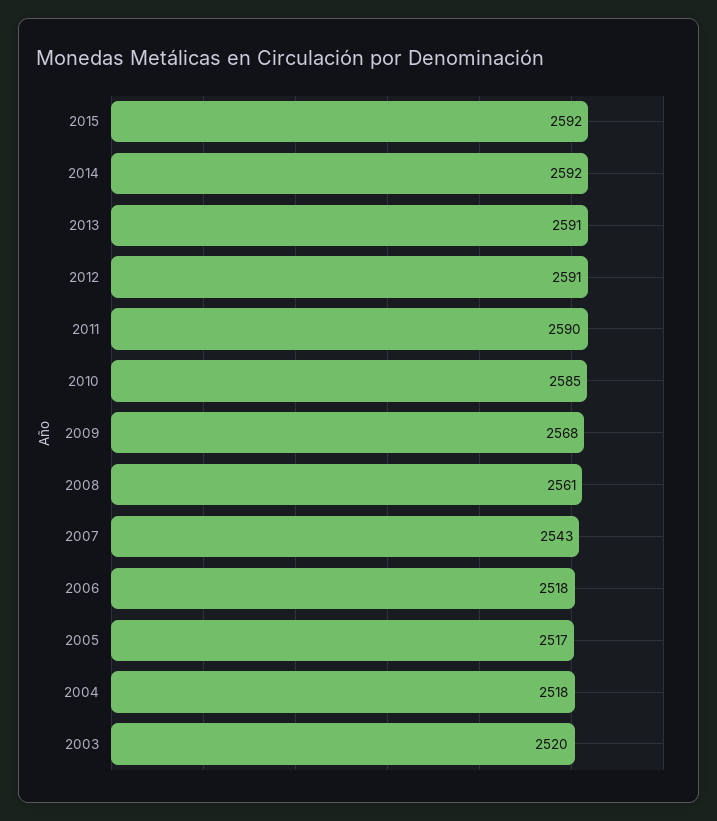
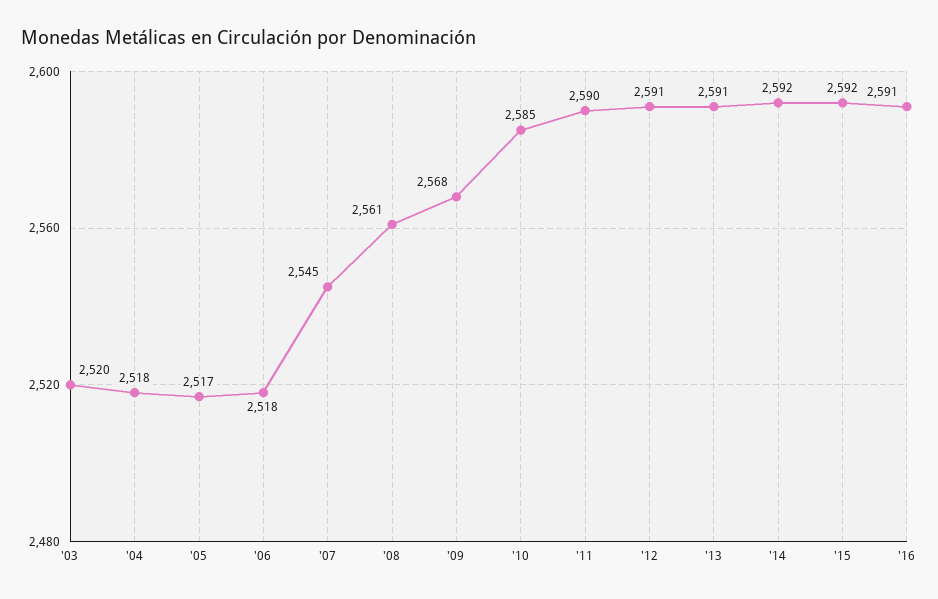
2007: 2543 -> 2545
'16: none -> 2591

